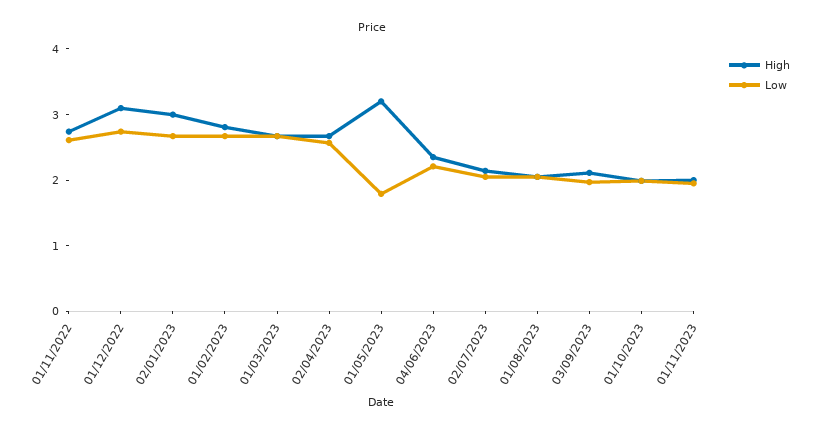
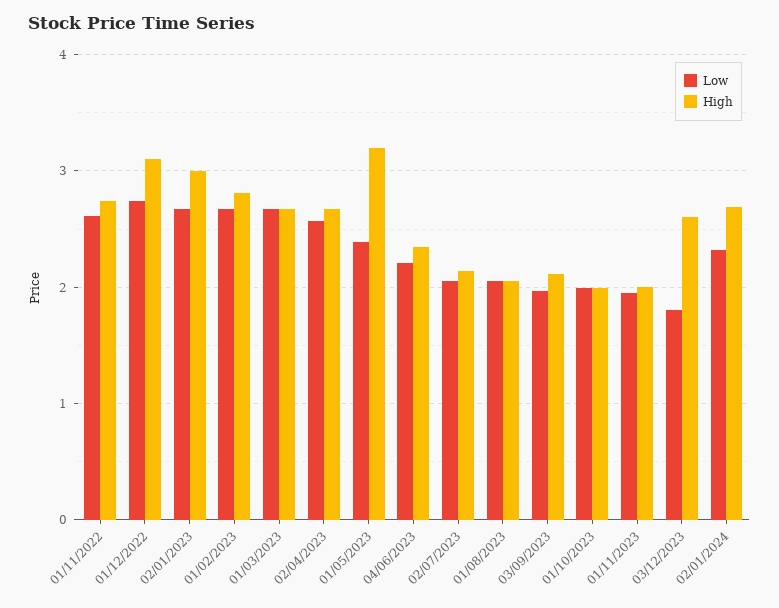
Low, 01/05/2023: 1.8 -> 2.4
Low, 03/12/2023: none -> 1.8
High, 03/12/2023: none -> 2.6
Low, 02/01/2024: none -> 2.3
High, 02/01/2024: none -> 2.7

